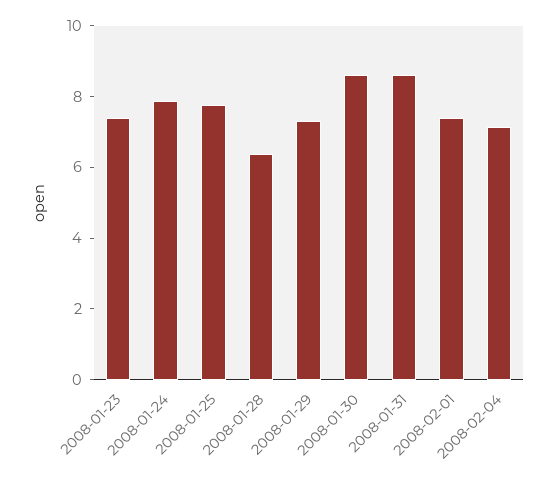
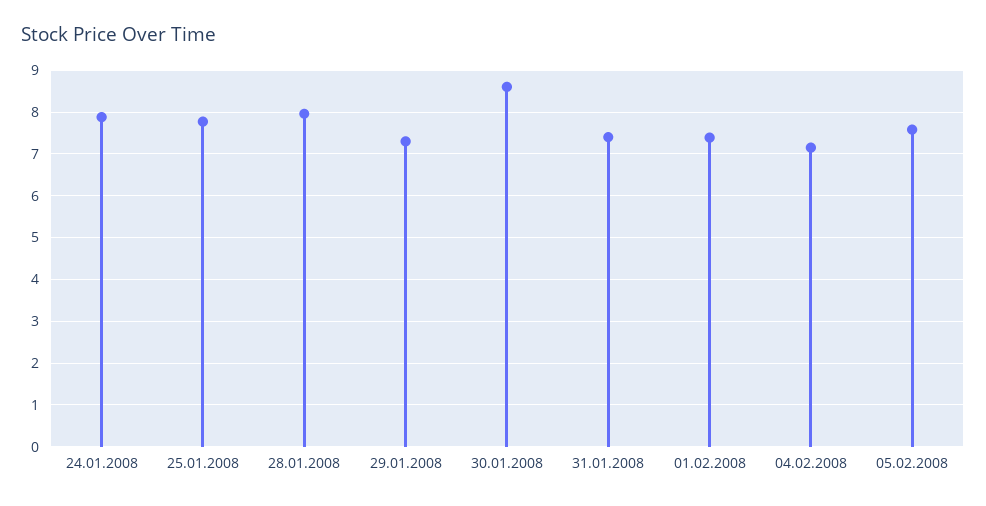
2008-01-23: 7.5 -> none
2008-01-28: 6.5 -> 8
2008-01-31: 8.5 -> 7.4
05.02.2008: none -> 7.6

